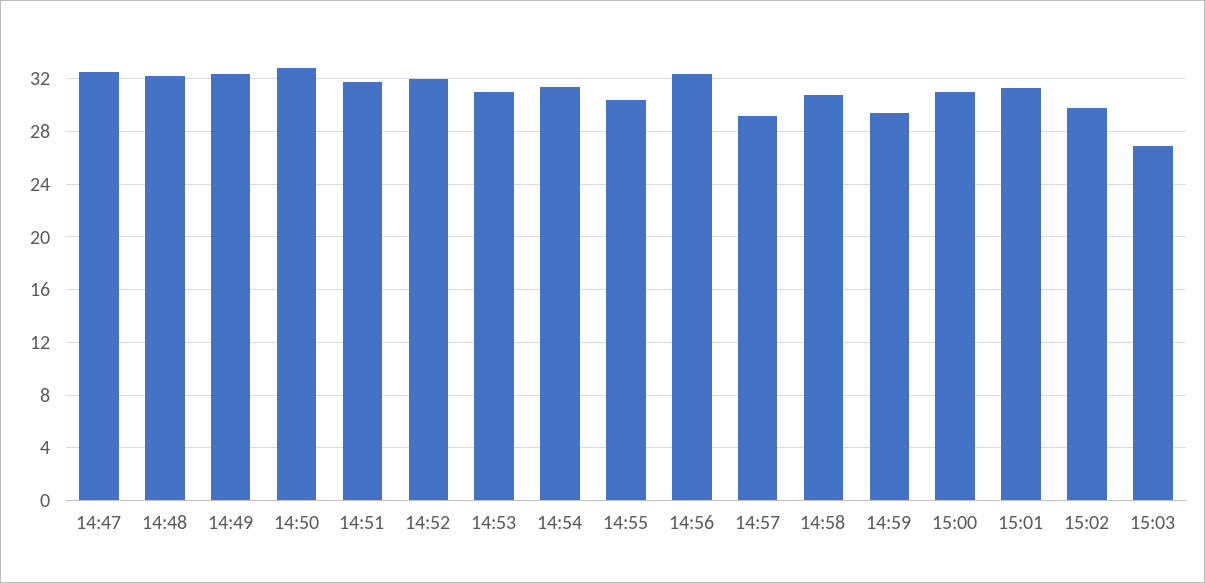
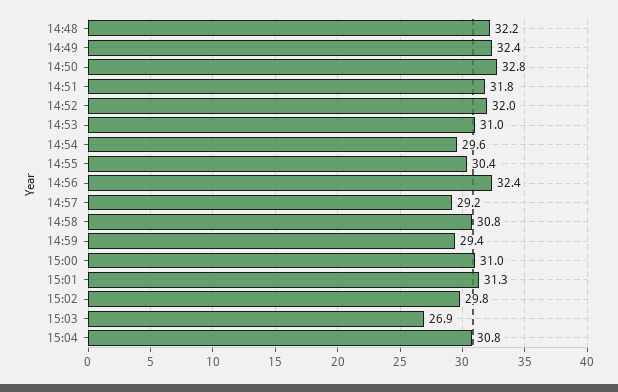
14:47: 32.5 -> none
14:54: 31.5 -> 29.6
15:04: none -> 30.8

